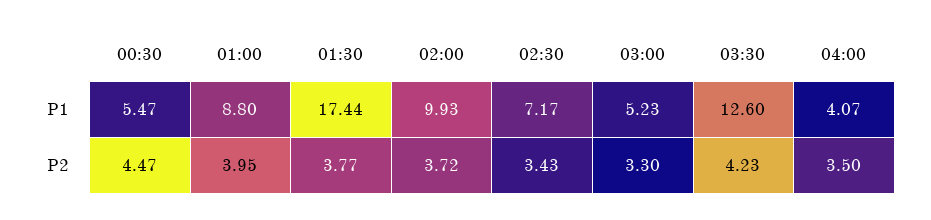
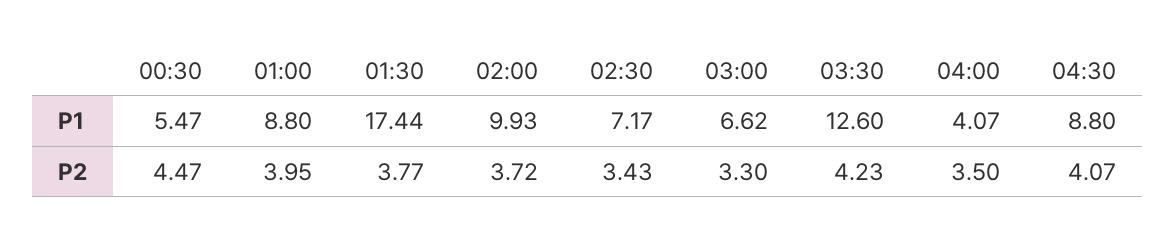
03:00, P1: 5.23 -> 6.62
04:30, P1: none -> 8.8
04:30, P2: none -> 4.07

